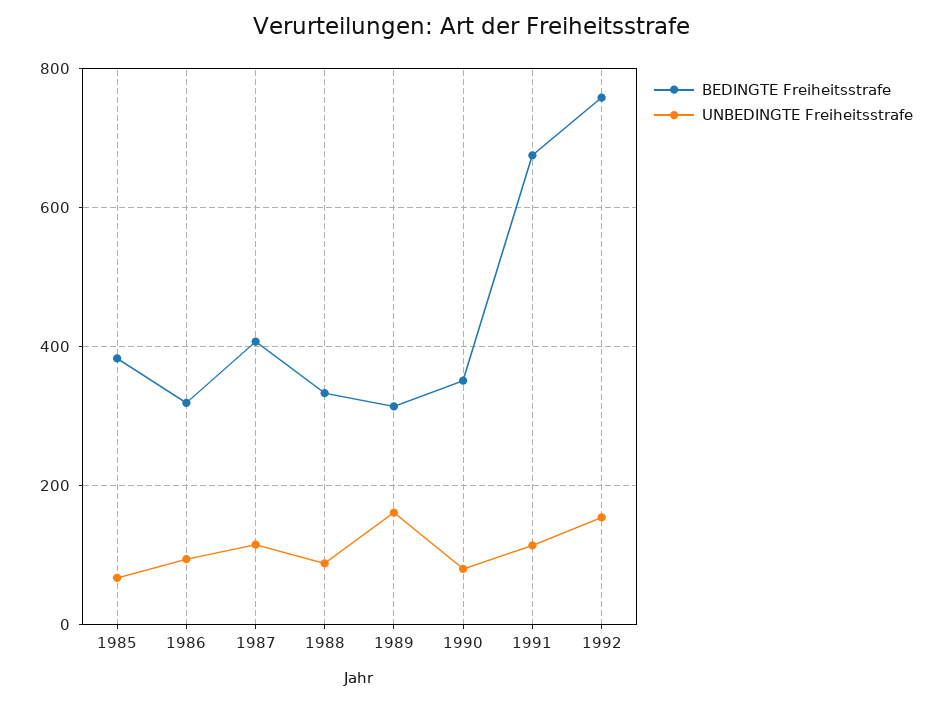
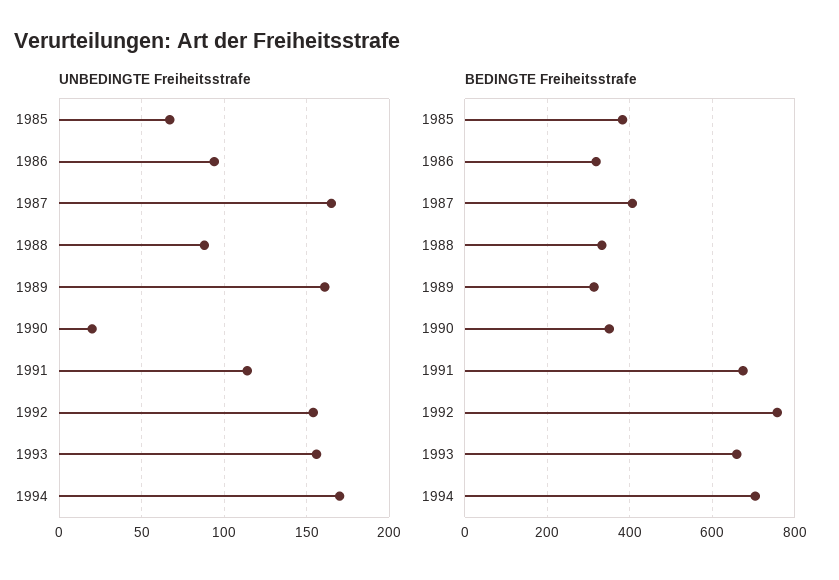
UNBEDINGTE Freiheitsstrafe, 1987: 120 -> 165
UNBEDINGTE Freiheitsstrafe, 1990: 80 -> 20
UNBEDINGTE Freiheitsstrafe, 1993: none -> 155
UNBEDINGTE Freiheitsstrafe, 1994: none -> 170
BEDINGTE Freiheitsstrafe, 1993: none -> 660
BEDINGTE Freiheitsstrafe, 1994: none -> 700

